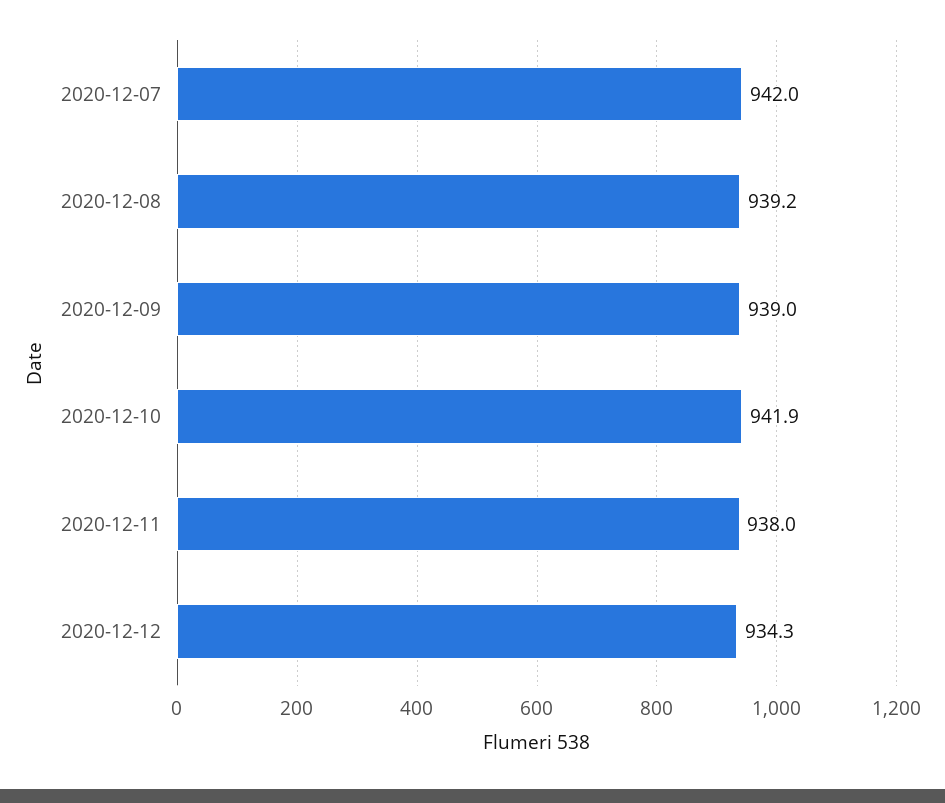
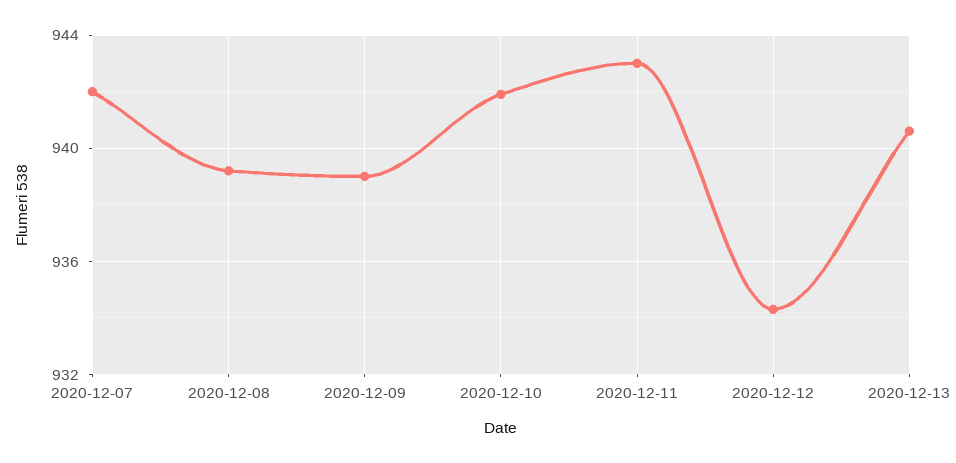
2020-12-11: 938 -> 943
2020-12-13: none -> 940.5

